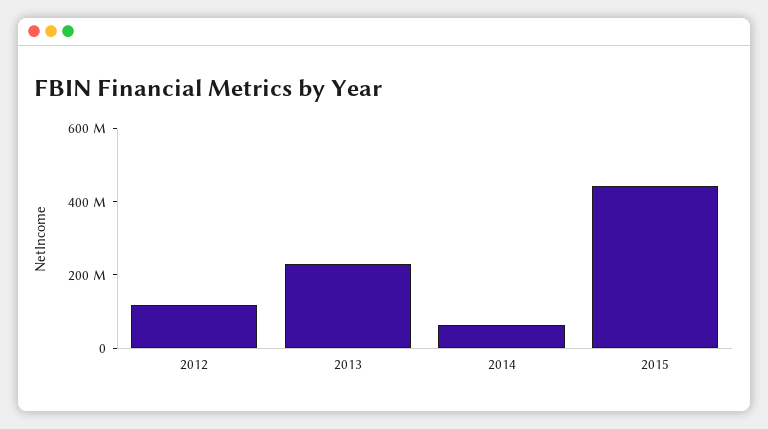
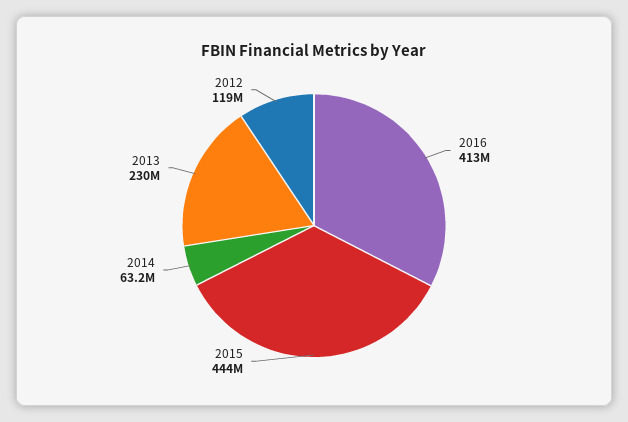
2016: none -> 413000000

